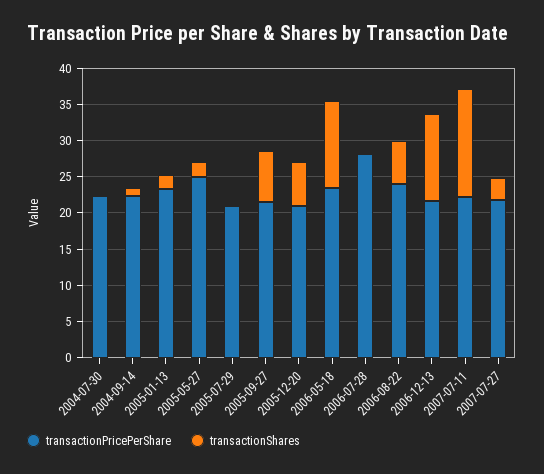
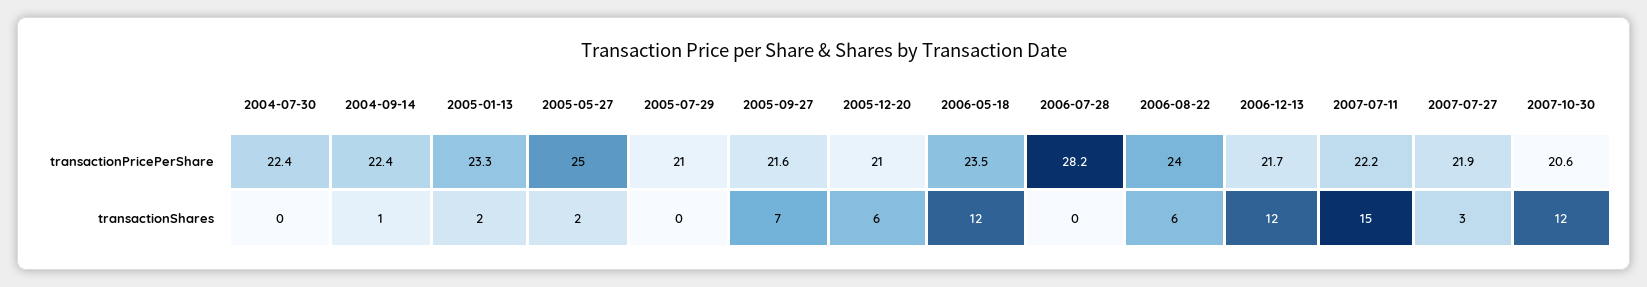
transactionPricePerShare, 2007-10-30: none -> 20.6
transactionShares, 2007-10-30: none -> 12

